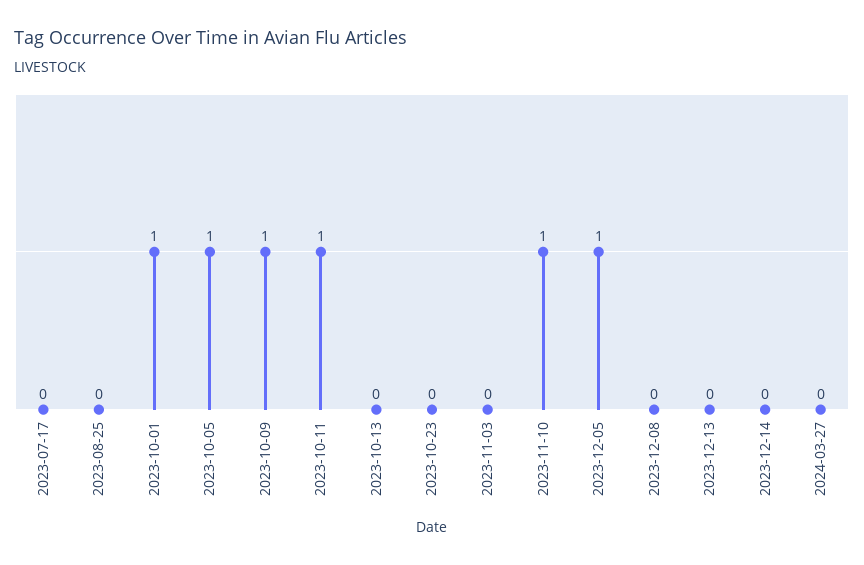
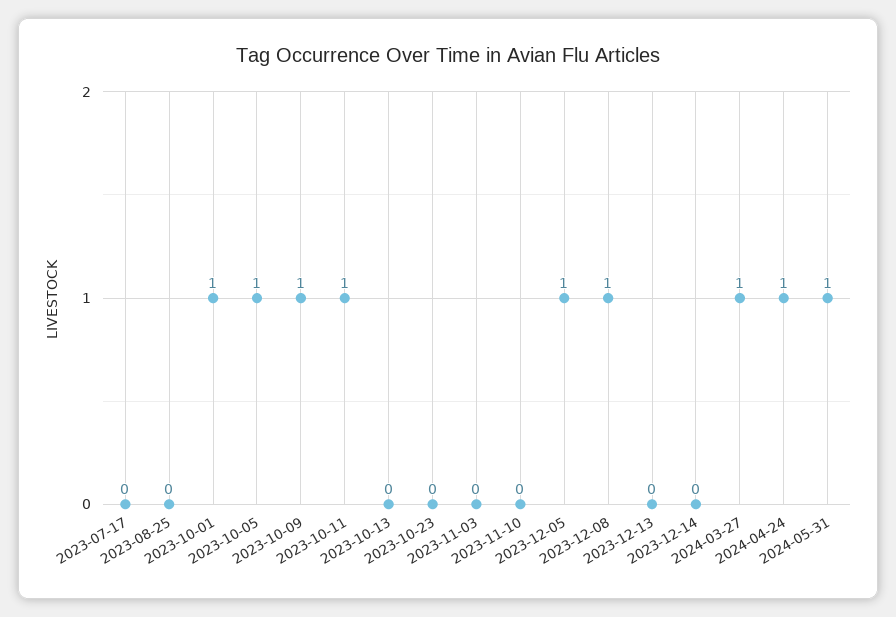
2023-11-10: 1 -> 0
2023-12-08: 0 -> 1
2024-03-27: 0 -> 1
2024-04-24: none -> 1
2024-05-31: none -> 1

